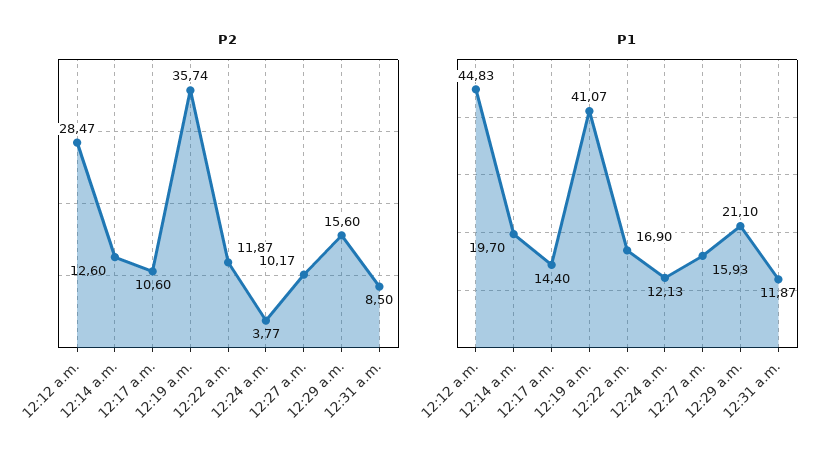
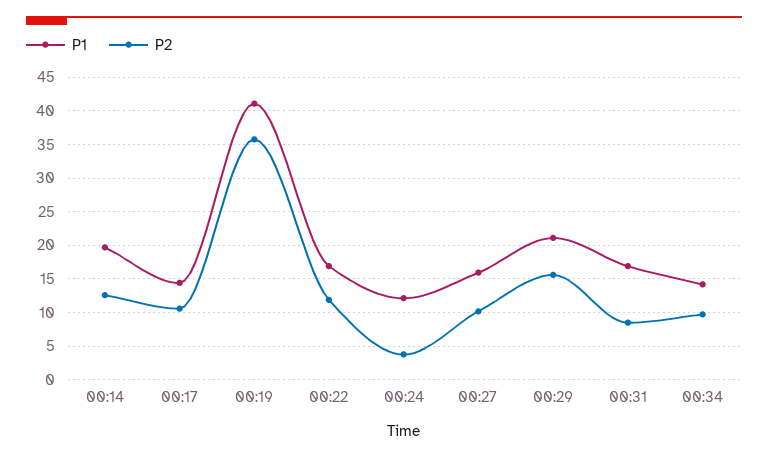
P2, 12:12 a.m.: 28.47 -> none
P1, 12:12 a.m.: 44.83 -> none
P1, 12:31 a.m.: 11.87 -> 17
P1, 00:34: none -> 14
P2, 00:34: none -> 10

